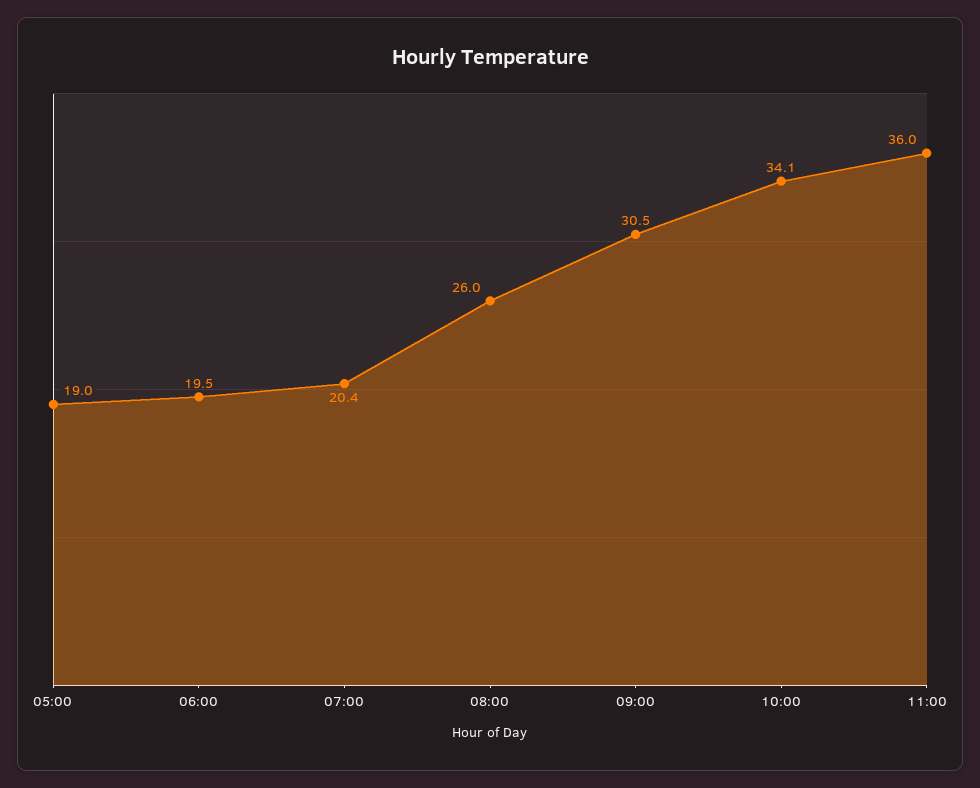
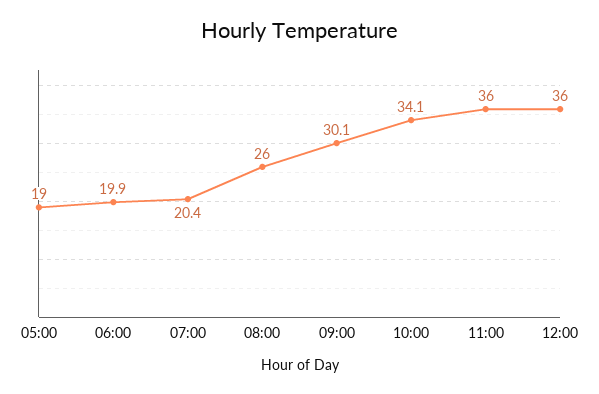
06:00: 19.5 -> 19.9
09:00: 30.5 -> 30.1
12:00: none -> 36

